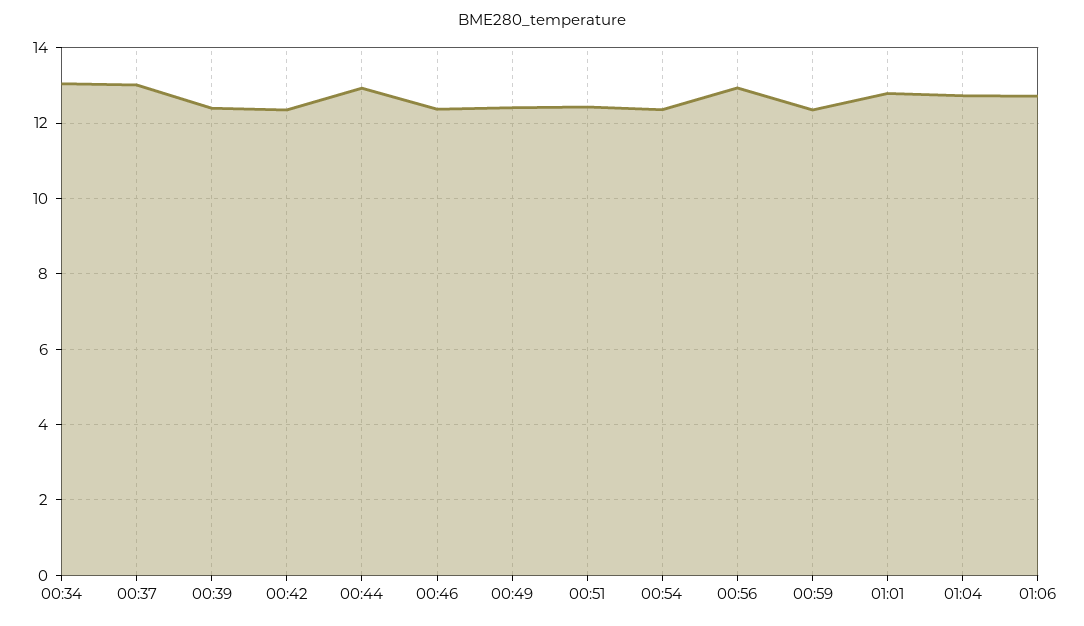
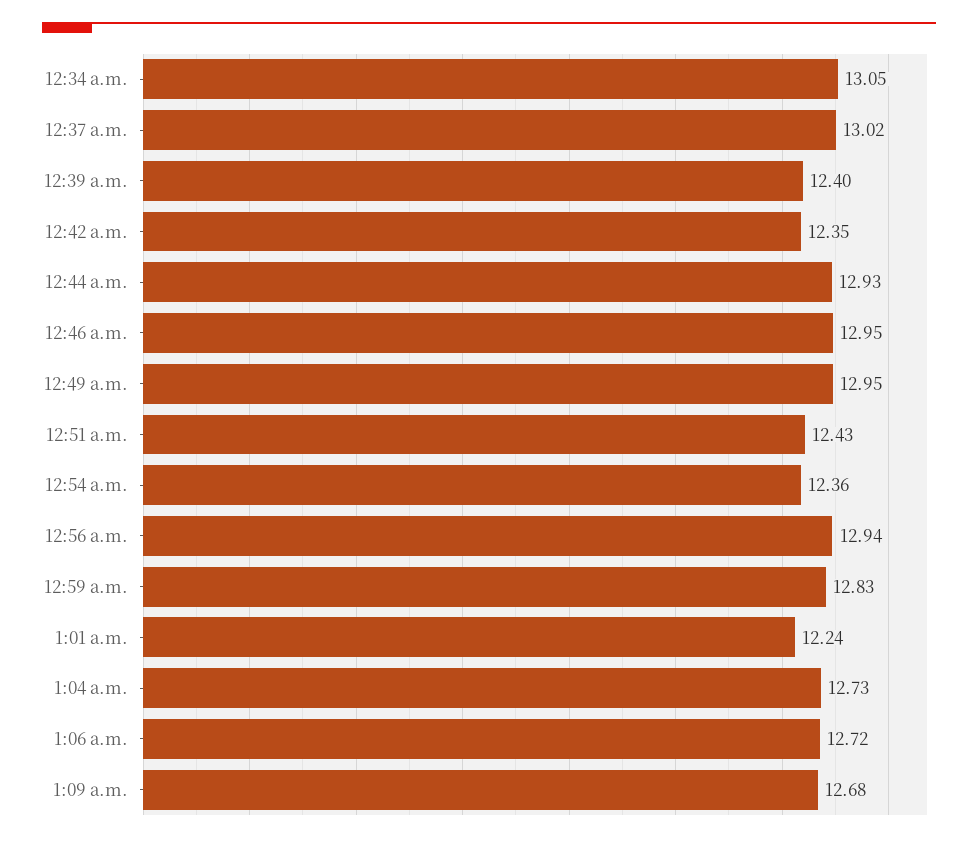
00:46: 12.4 -> 12.95
00:49: 12.4 -> 12.95
00:59: 12.4 -> 12.83
01:01: 12.8 -> 12.24
1:09 a.m.: none -> 12.68

